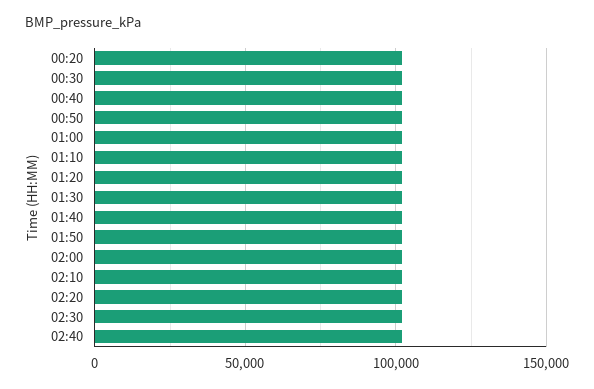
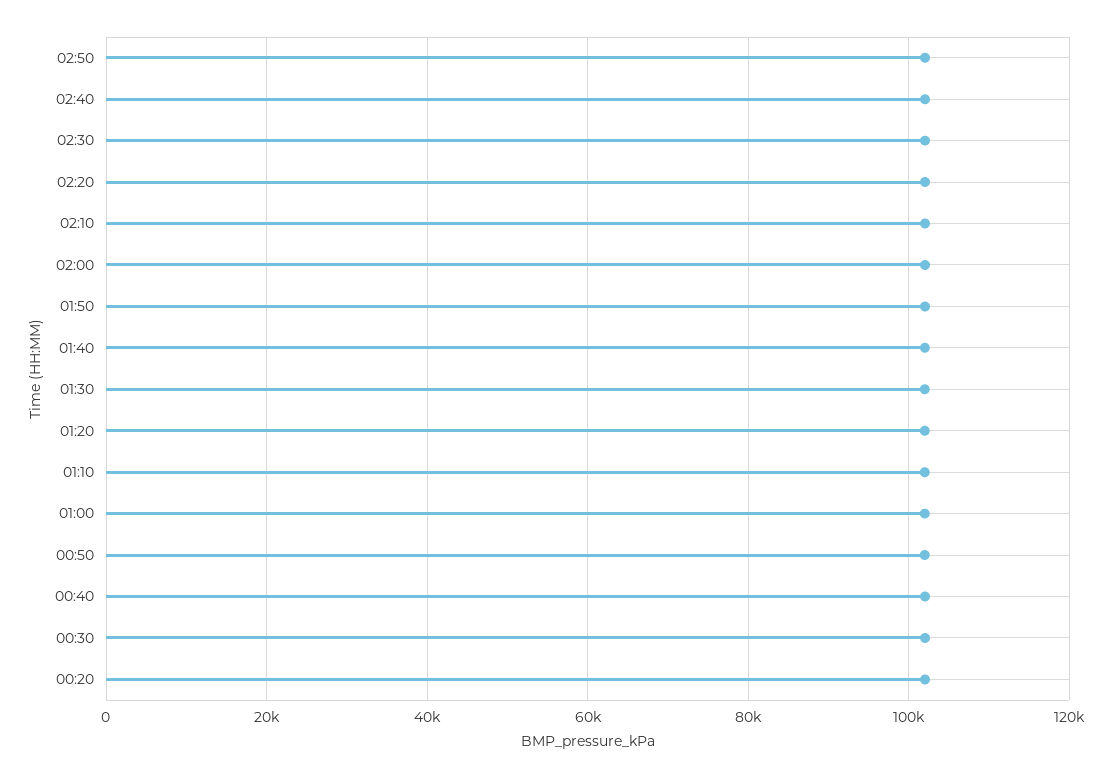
02:50: none -> 102000

